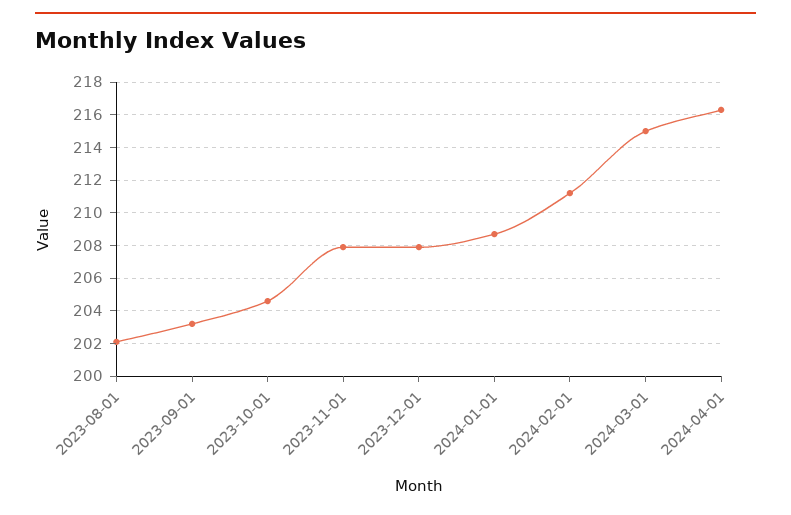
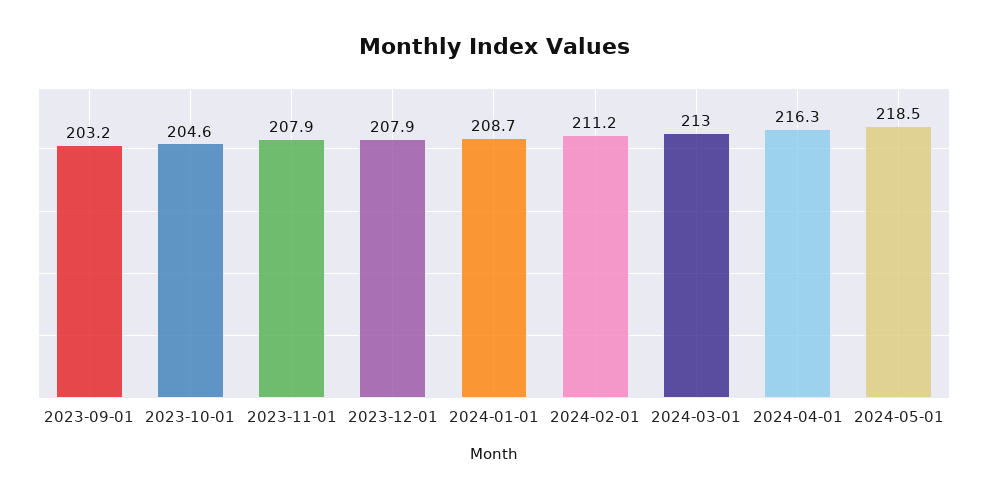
2023-08-01: 202 -> none
2024-03-01: 215 -> 213
2024-05-01: none -> 218.5

